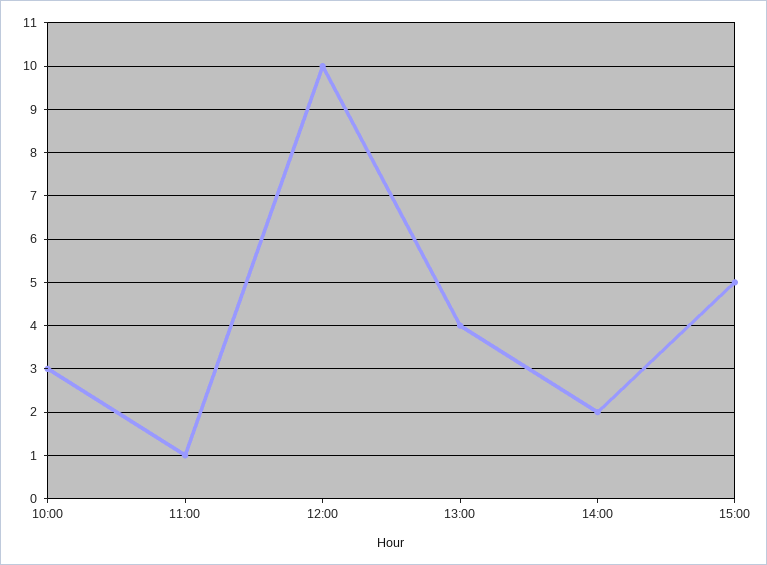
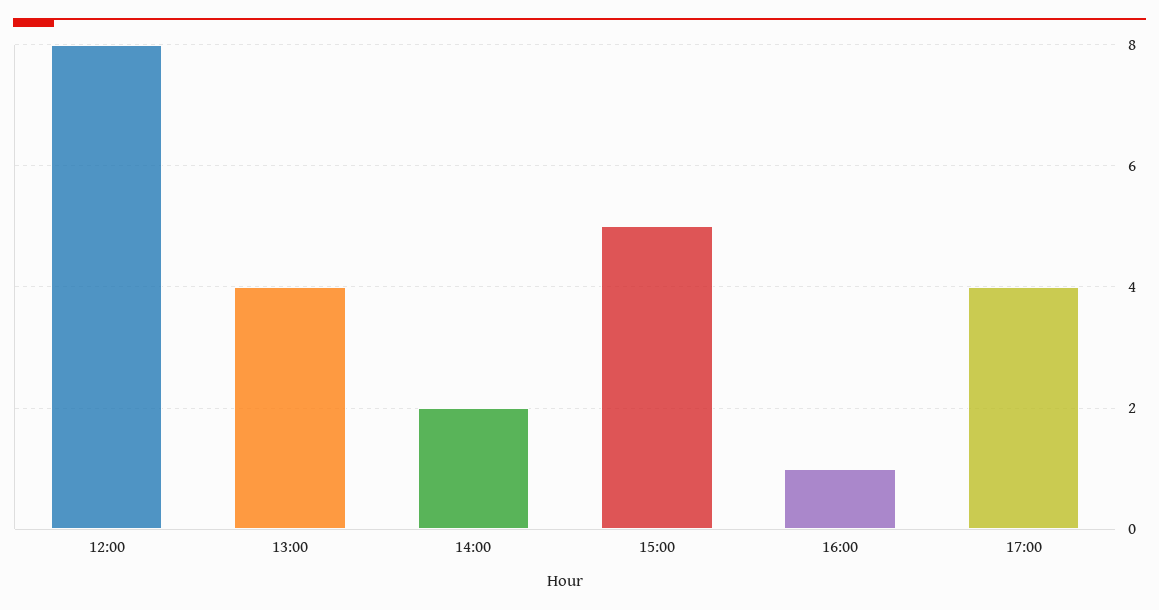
10:00: 3 -> none
11:00: 1 -> none
12:00: 10 -> 8
16:00: none -> 1
17:00: none -> 4

